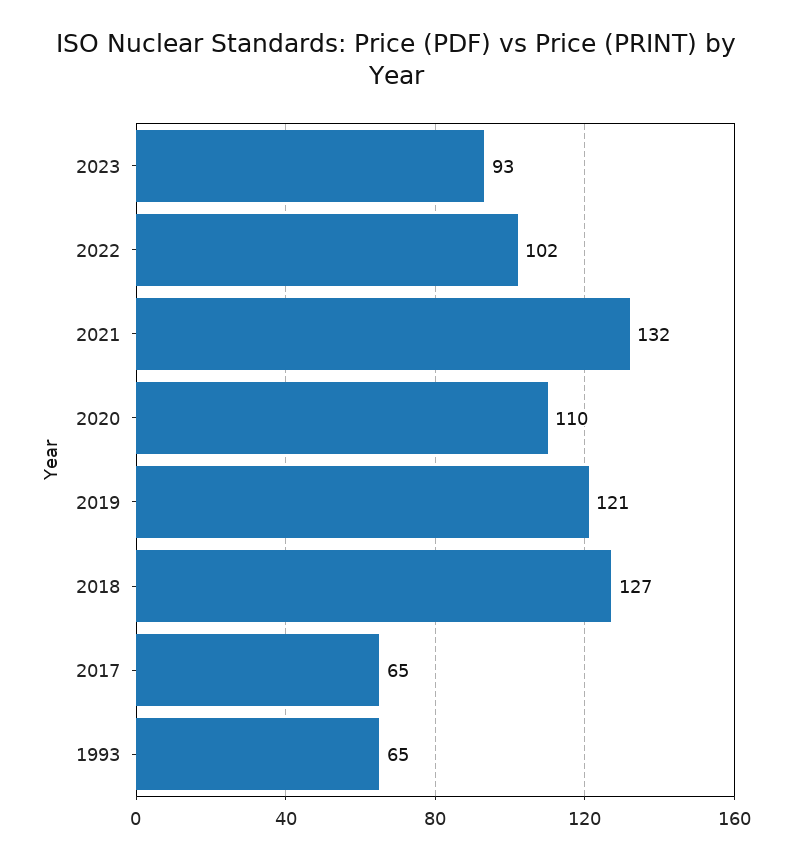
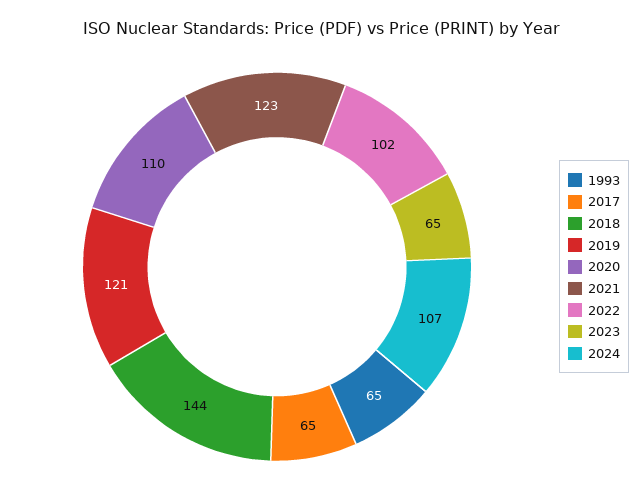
2023: 93 -> 65
2021: 132 -> 123
2018: 127 -> 144
2024: none -> 107

